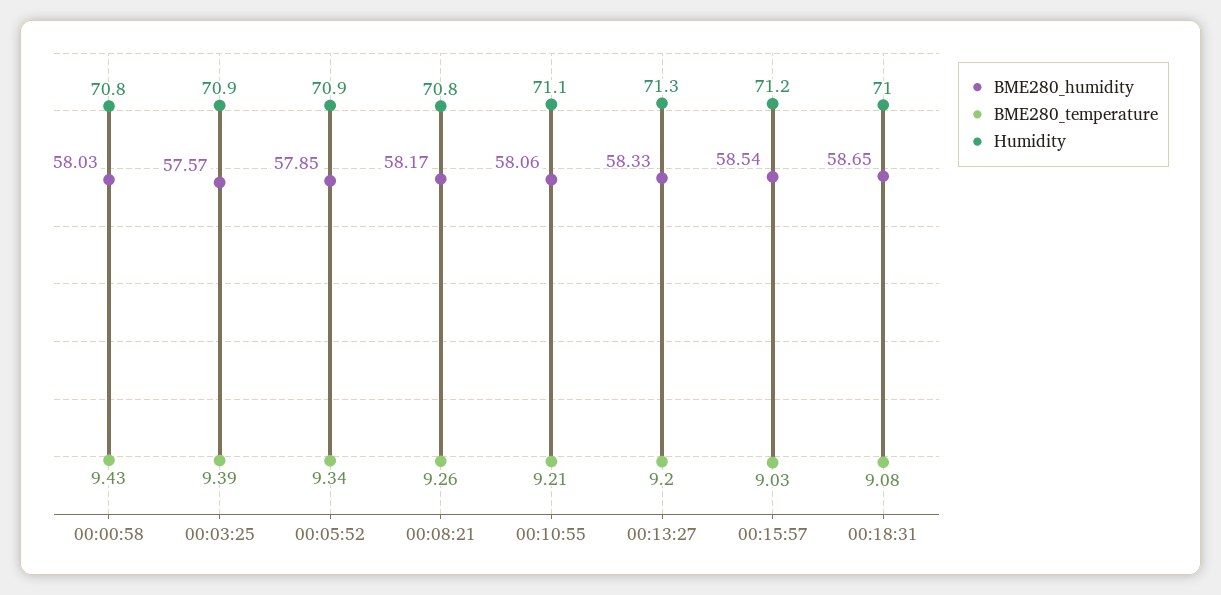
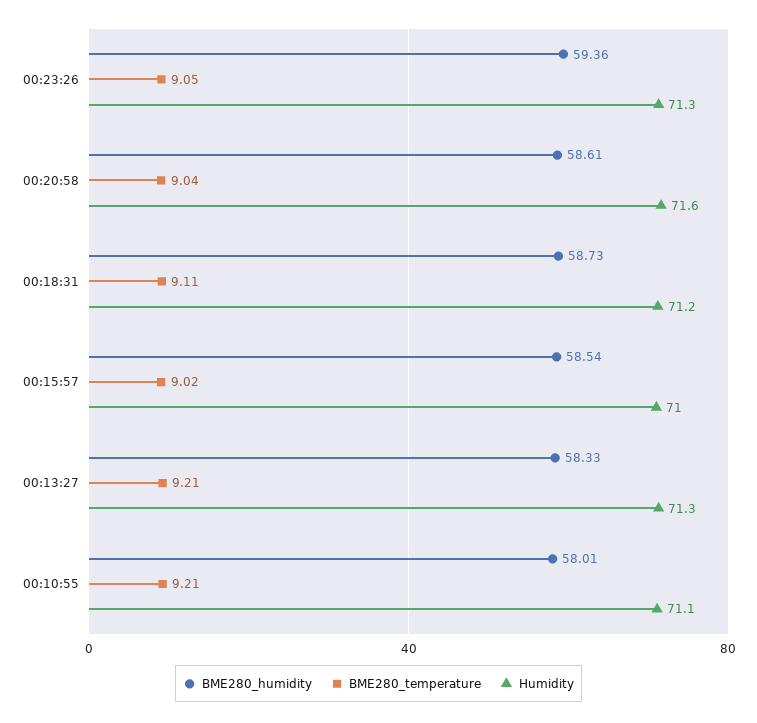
BME280_humidity, 00:00:58: 58.03 -> none
BME280_temperature, 00:00:58: 9.43 -> none
Humidity, 00:00:58: 70.8 -> none
BME280_humidity, 00:03:25: 57.57 -> none
BME280_temperature, 00:03:25: 9.39 -> none
Humidity, 00:03:25: 70.9 -> none
BME280_humidity, 00:05:52: 57.85 -> none
BME280_temperature, 00:05:52: 9.34 -> none
Humidity, 00:05:52: 70.9 -> none
BME280_humidity, 00:08:21: 58.17 -> none
BME280_temperature, 00:08:21: 9.26 -> none
Humidity, 00:08:21: 70.8 -> none
BME280_humidity, 00:10:55: 58.06 -> 58.01
BME280_temperature, 00:13:27: 9.2 -> 9.21
BME280_temperature, 00:15:57: 9.03 -> 9.02
Humidity, 00:15:57: 71.2 -> 71
BME280_humidity, 00:18:31: 58.65 -> 58.73
BME280_temperature, 00:18:31: 9.08 -> 9.11
Humidity, 00:18:31: 71 -> 71.2
BME280_humidity, 00:23:26: none -> 59.36
BME280_temperature, 00:23:26: none -> 9.05
Humidity, 00:23:26: none -> 71.3
BME280_humidity, 00:20:58: none -> 58.61
BME280_temperature, 00:20:58: none -> 9.04
Humidity, 00:20:58: none -> 71.6

